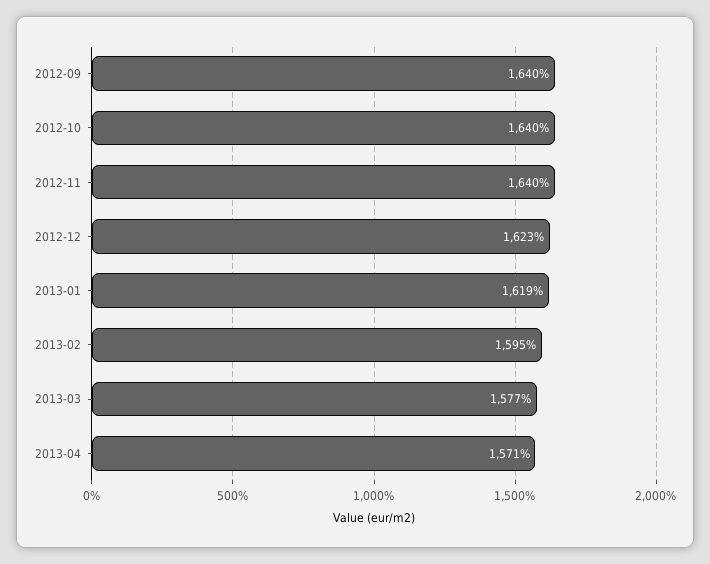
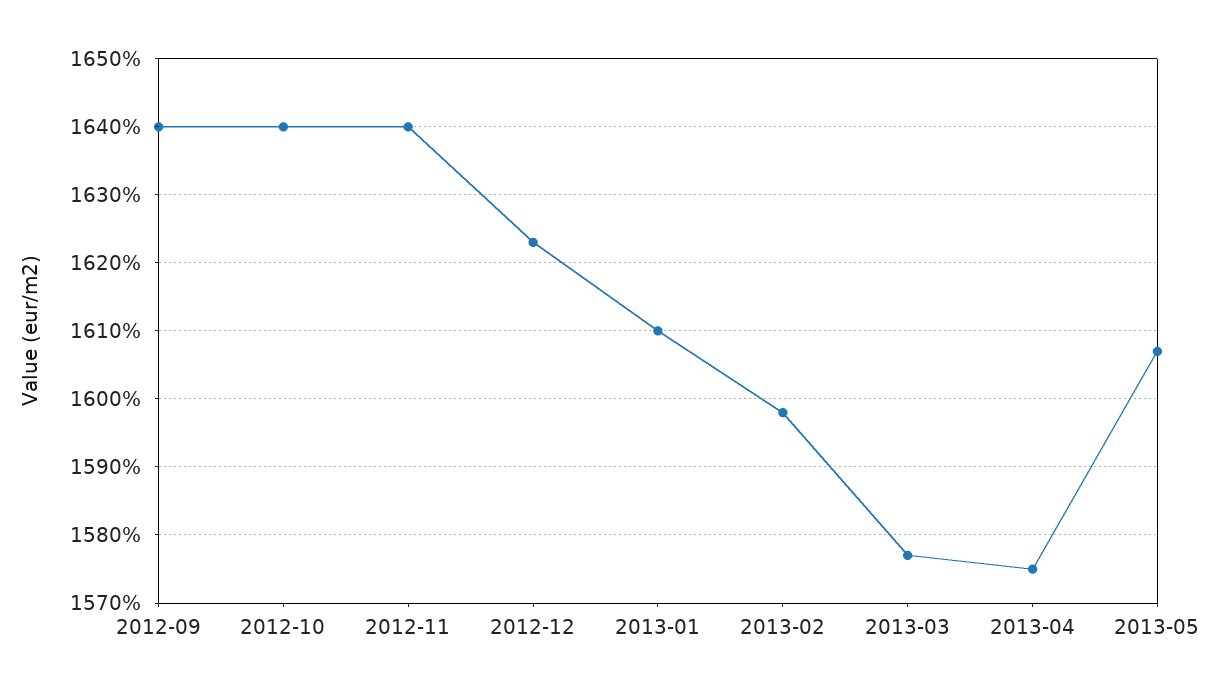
2013-01: 1619 -> 1610
2013-02: 1595 -> 1598
2013-04: 1571 -> 1575
2013-05: none -> 1607

